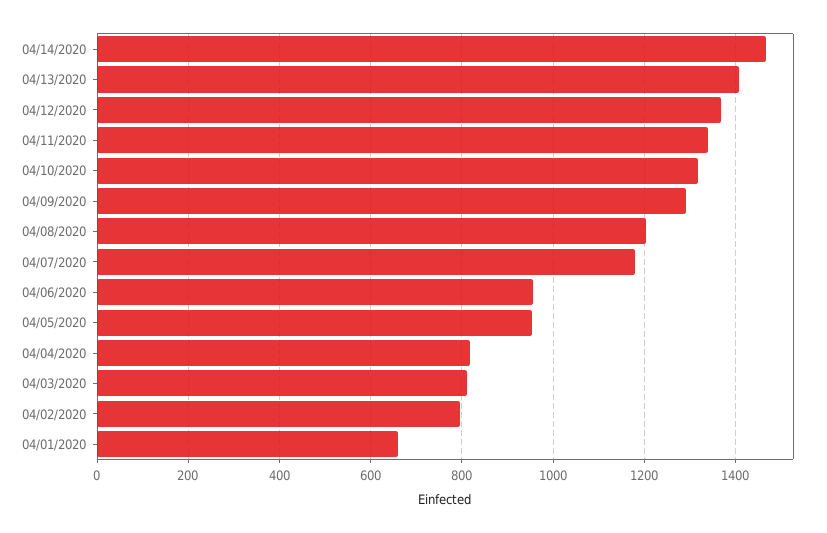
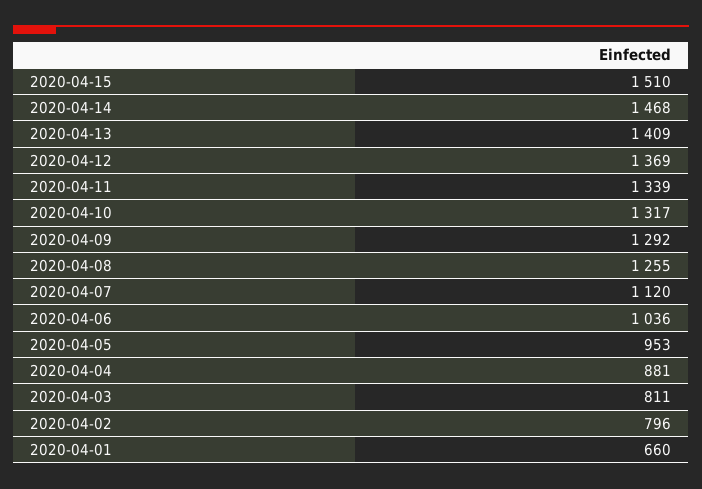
04/08/2020: 1200 -> 1255
04/07/2020: 1180 -> 1120
04/06/2020: 960 -> 1036
04/04/2020: 820 -> 881
2020-04-15: none -> 1510

